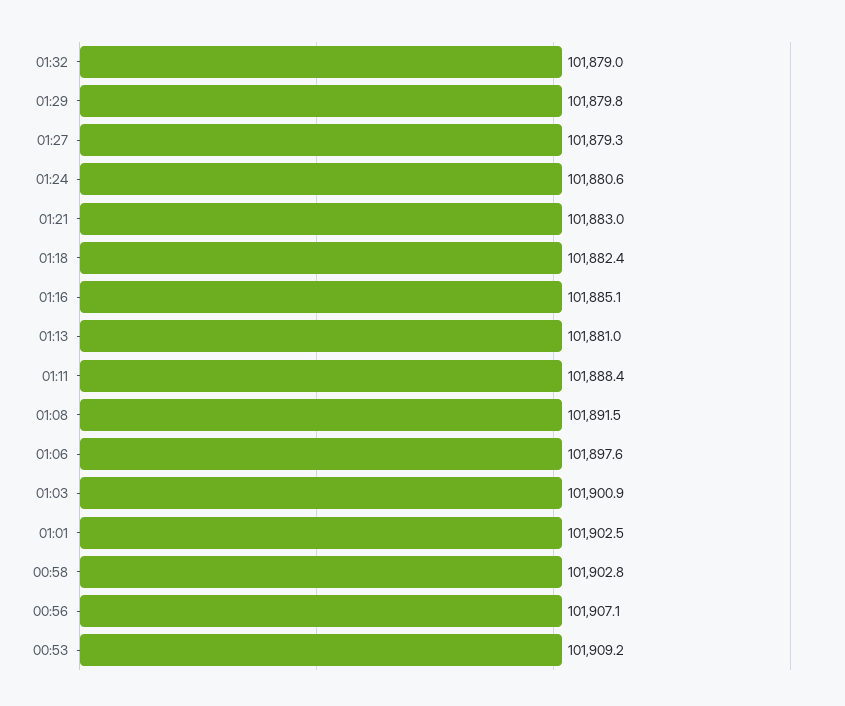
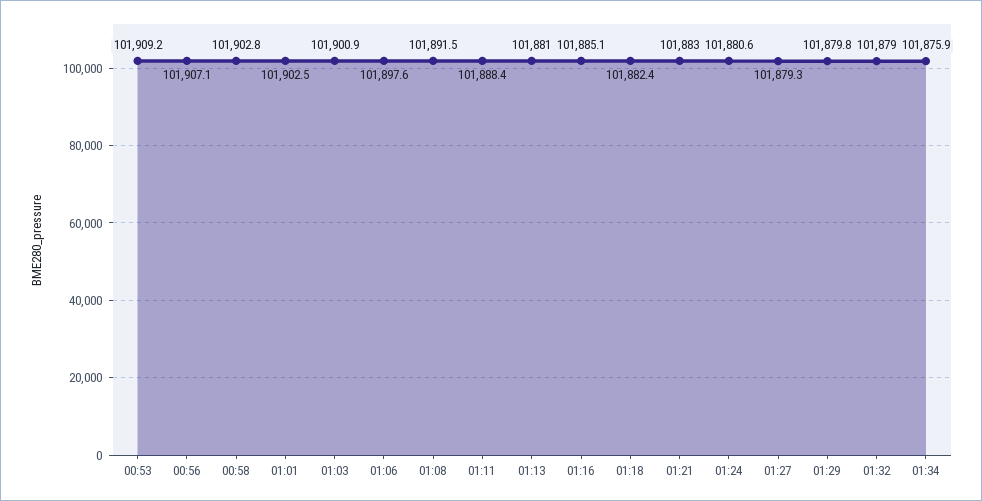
01:34: none -> 101875.9

